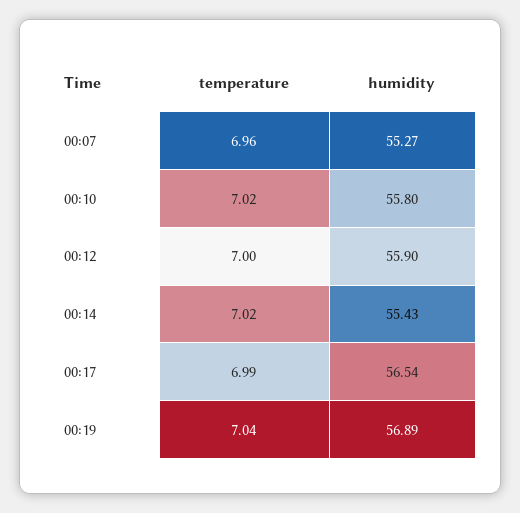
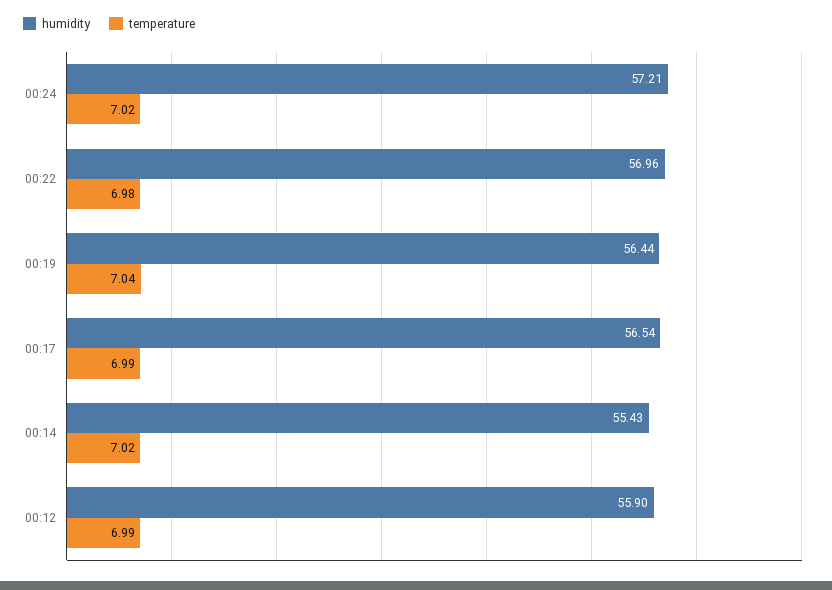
temperature, 00:07: 6.96 -> none
humidity, 00:07: 55.27 -> none
temperature, 00:10: 7.02 -> none
humidity, 00:10: 55.8 -> none
temperature, 00:12: 7 -> 6.99
humidity, 00:19: 56.89 -> 56.44
humidity, 00:24: none -> 57.21
temperature, 00:24: none -> 7.02
humidity, 00:22: none -> 56.96
temperature, 00:22: none -> 6.98

